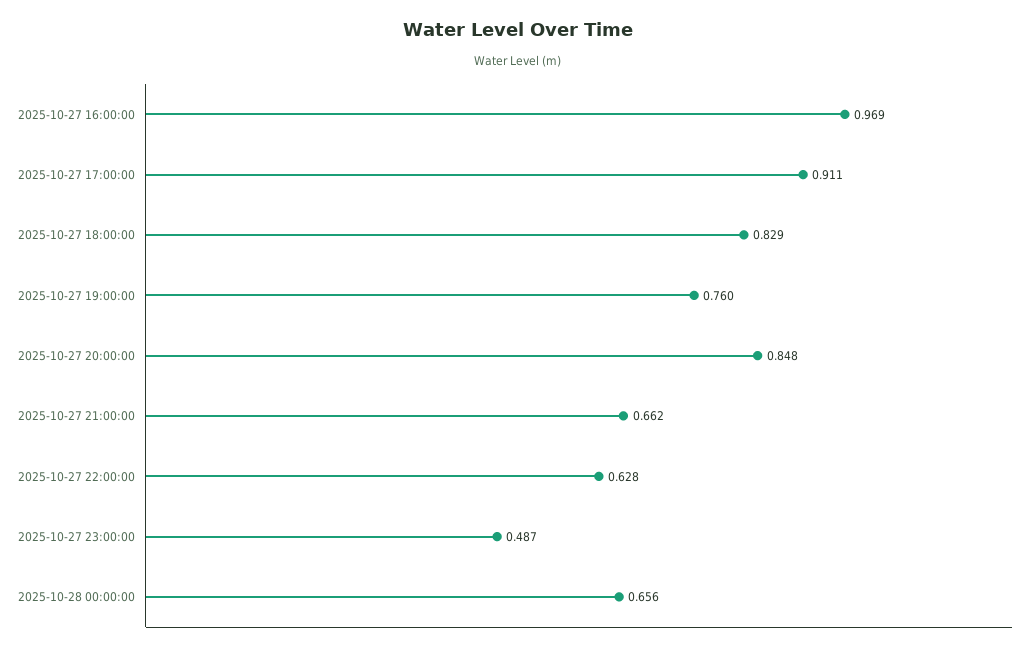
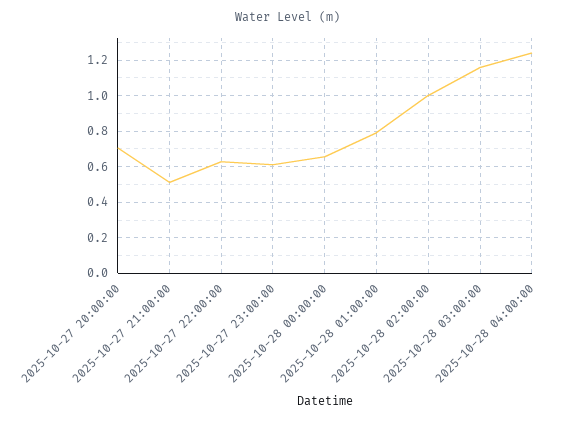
2025-10-27 16:00:00: 0.969 -> none
2025-10-27 17:00:00: 0.911 -> none
2025-10-27 18:00:00: 0.829 -> none
2025-10-27 19:00:00: 0.76 -> none
2025-10-27 20:00:00: 0.848 -> 0.7
2025-10-27 21:00:00: 0.662 -> 0.5
2025-10-27 23:00:00: 0.487 -> 0.6
2025-10-28 01:00:00: none -> 0.8
2025-10-28 02:00:00: none -> 1
2025-10-28 03:00:00: none -> 1.15
2025-10-28 04:00:00: none -> 1.25

